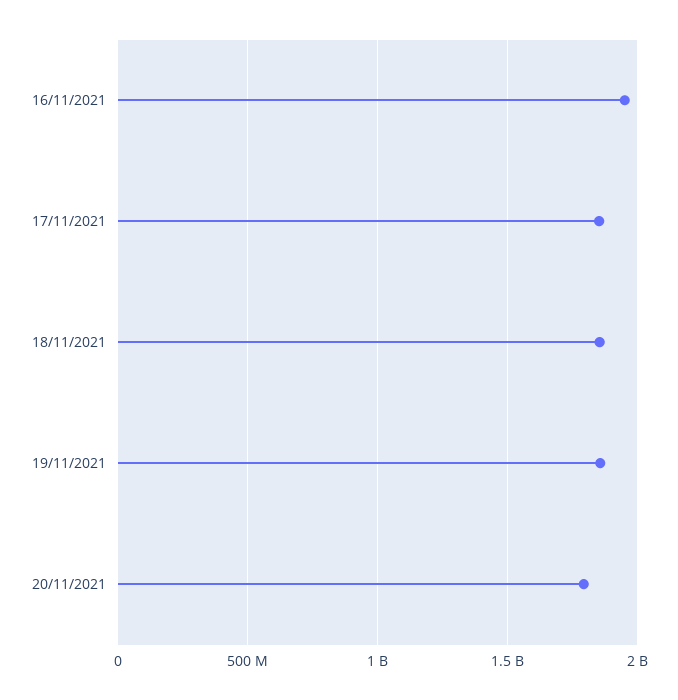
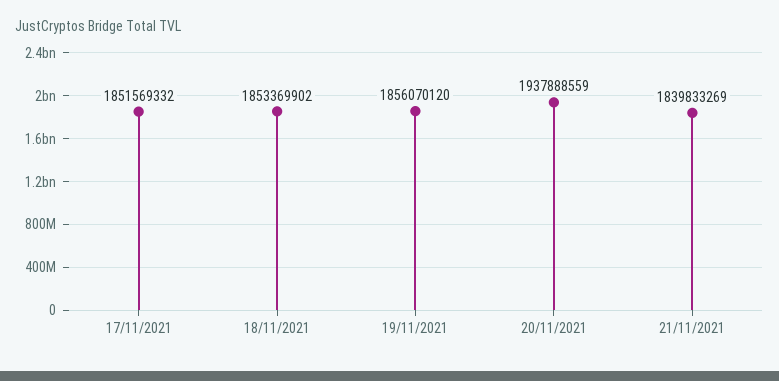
16/11/2021: 1950000000 -> none
20/11/2021: 1800000000 -> 1937888559
21/11/2021: none -> 1839833269

